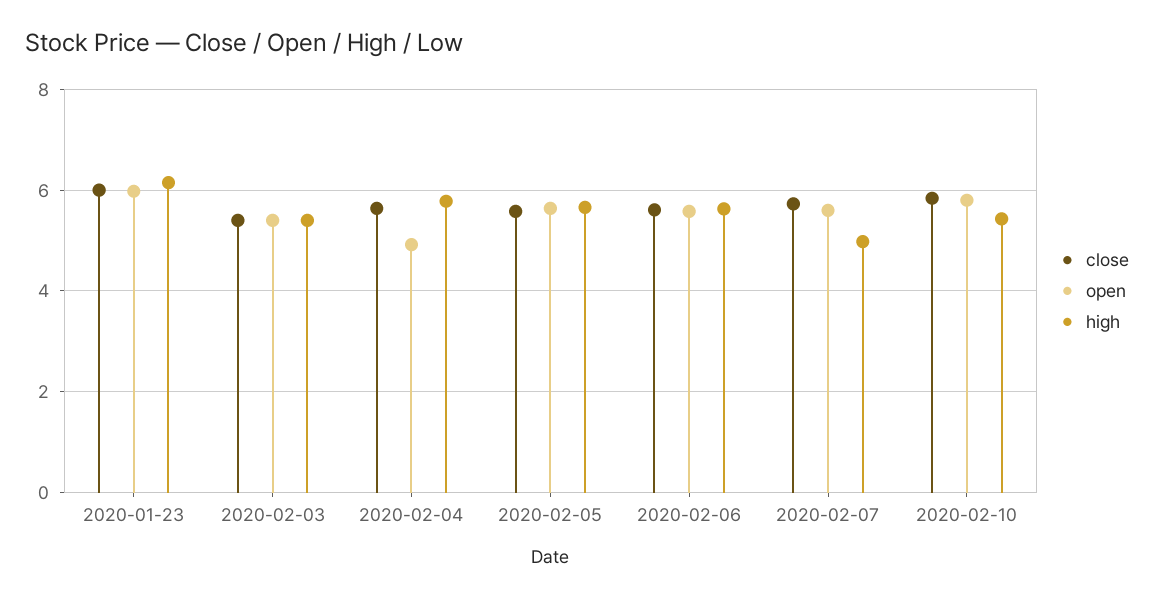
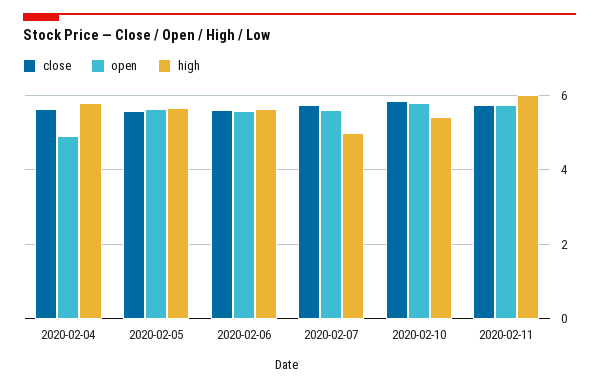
close, 2020-01-23: 6 -> none
open, 2020-01-23: 6 -> none
high, 2020-01-23: 6.2 -> none
close, 2020-02-03: 5.4 -> none
open, 2020-02-03: 5.4 -> none
high, 2020-02-03: 5.4 -> none
close, 2020-02-11: none -> 5.8
open, 2020-02-11: none -> 5.8
high, 2020-02-11: none -> 6

